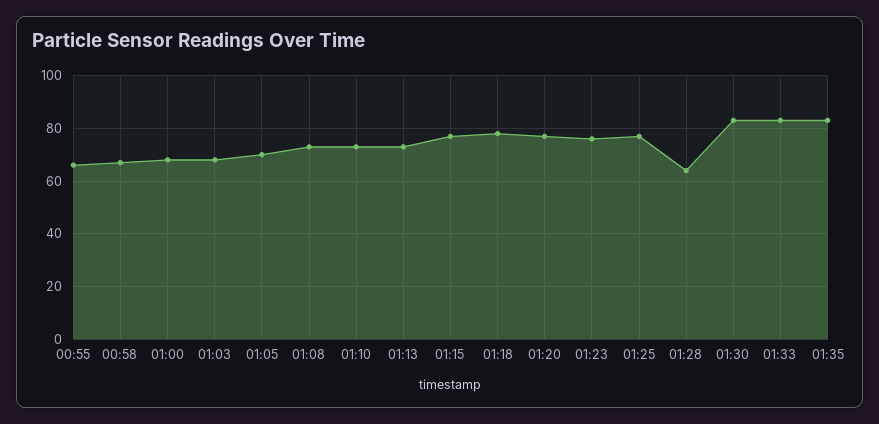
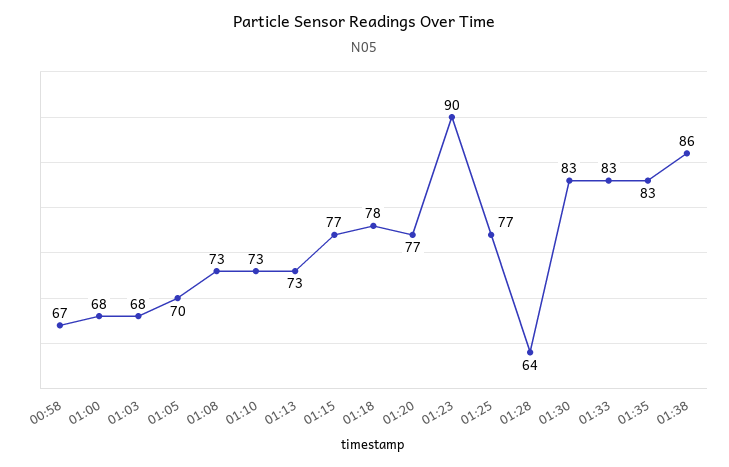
00:55: 65 -> none
01:23: 75 -> 90
01:38: none -> 86

